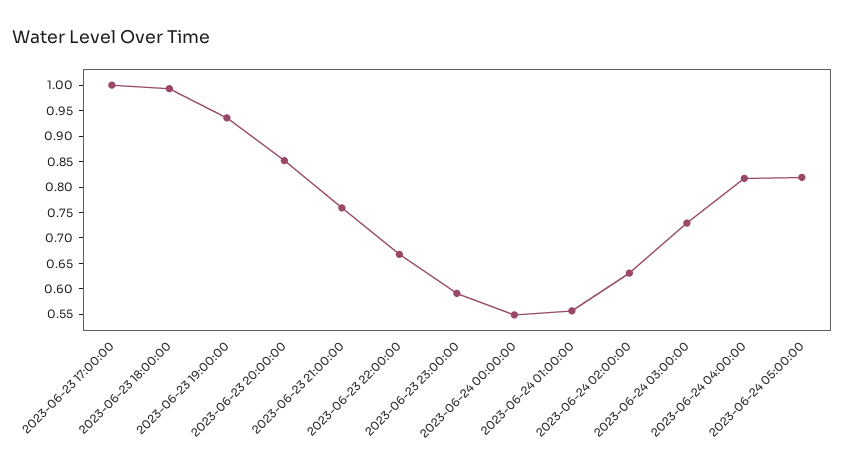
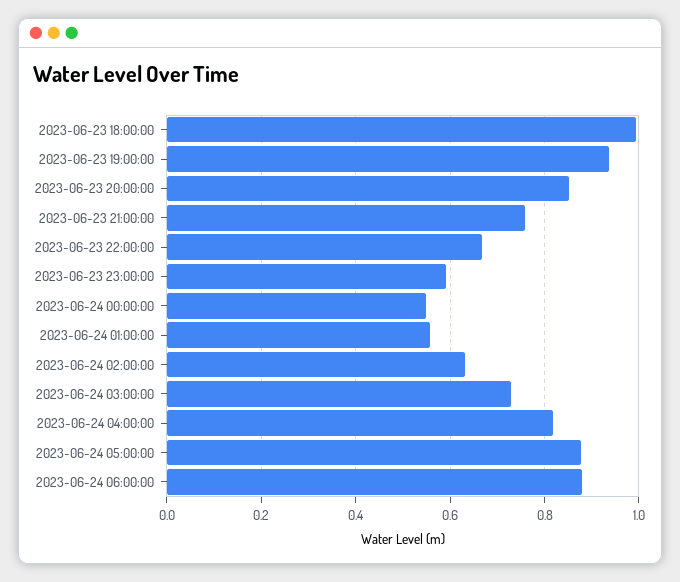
2023-06-23 17:00:00: 1 -> none
2023-06-24 05:00:00: 0.825 -> 0.88
2023-06-24 06:00:00: none -> 0.88

